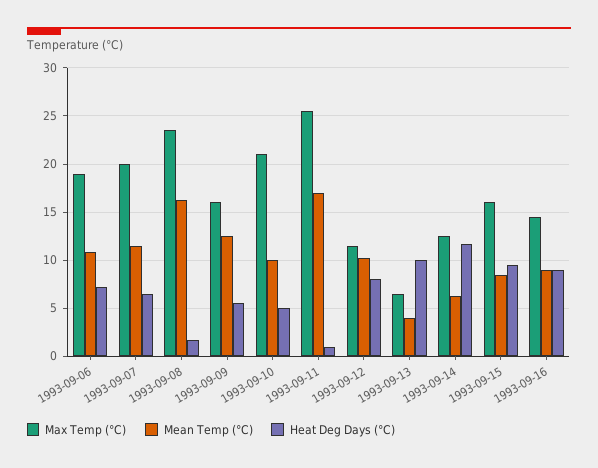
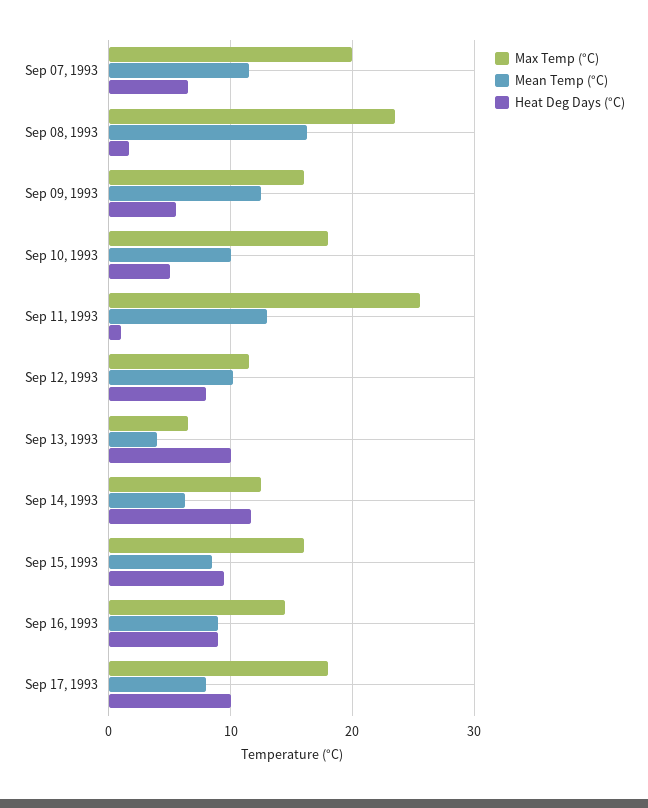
Max Temp (°C), 1993-09-06: 19 -> none
Mean Temp (°C), 1993-09-06: 11 -> none
Heat Deg Days (°C), 1993-09-06: 7 -> none
Max Temp (°C), 1993-09-10: 21 -> 18
Mean Temp (°C), 1993-09-11: 17 -> 13
Max Temp (°C), Sep 17, 1993: none -> 18
Mean Temp (°C), Sep 17, 1993: none -> 8
Heat Deg Days (°C), Sep 17, 1993: none -> 10

